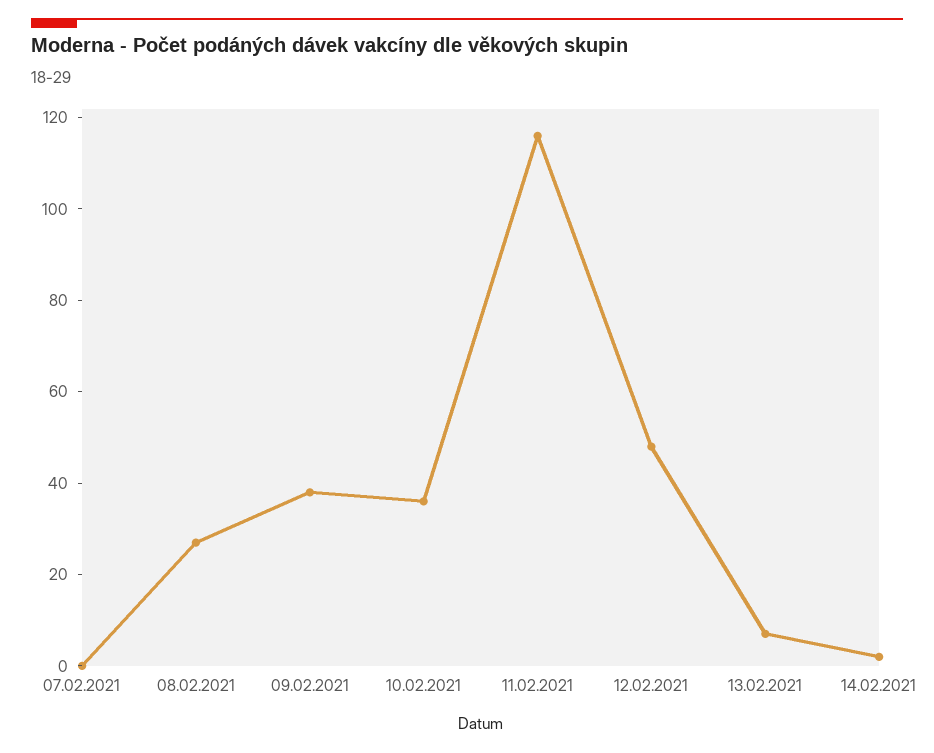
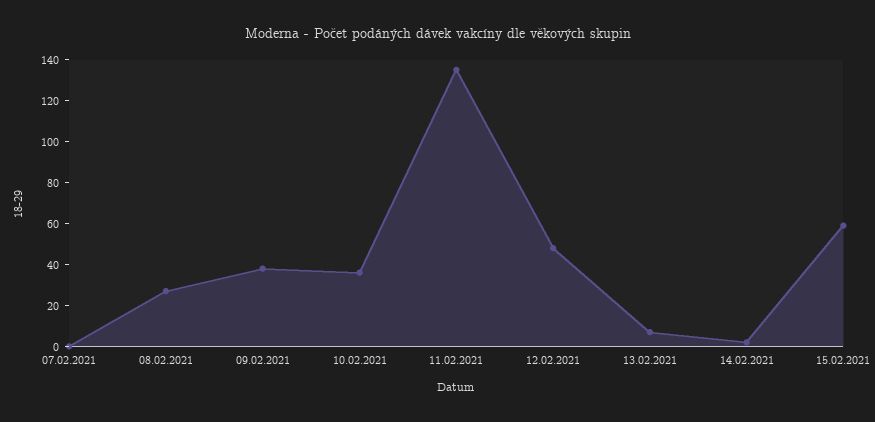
11.02.2021: 115 -> 135
15.02.2021: none -> 60

